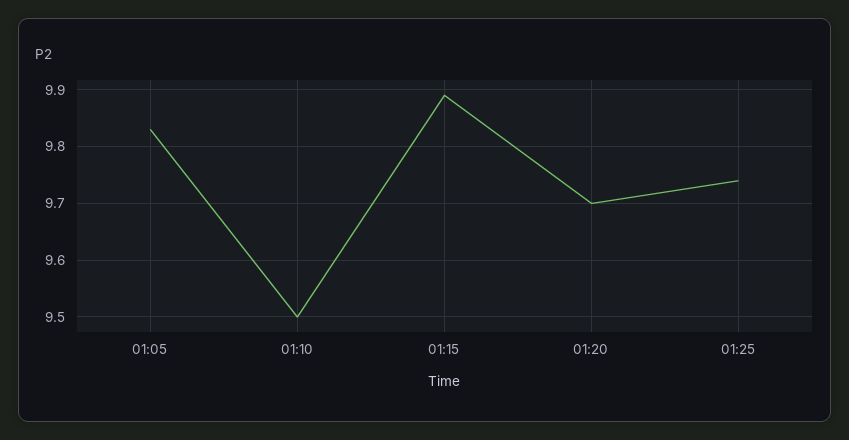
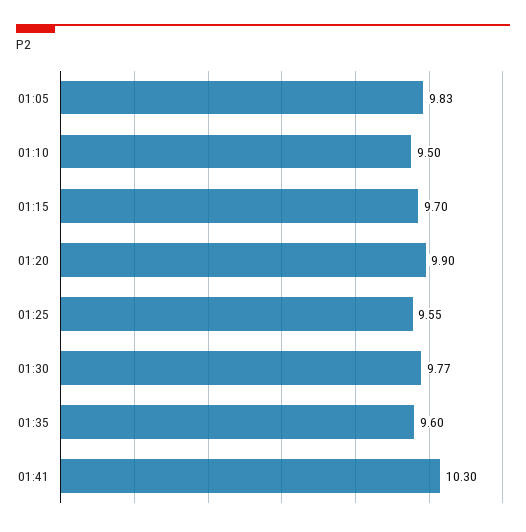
01:15: 9.9 -> 9.7
01:20: 9.7 -> 9.9
01:25: 9.75 -> 9.55
01:30: none -> 9.77
01:35: none -> 9.6
01:41: none -> 10.3

